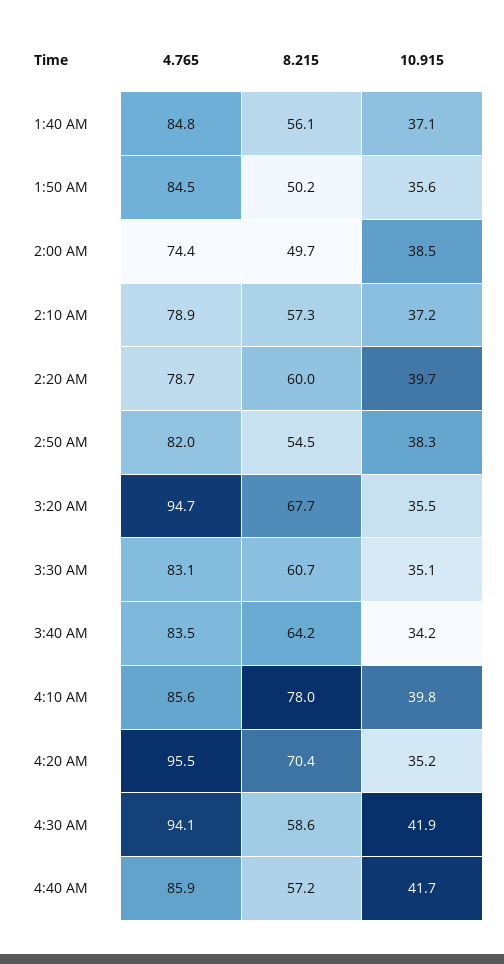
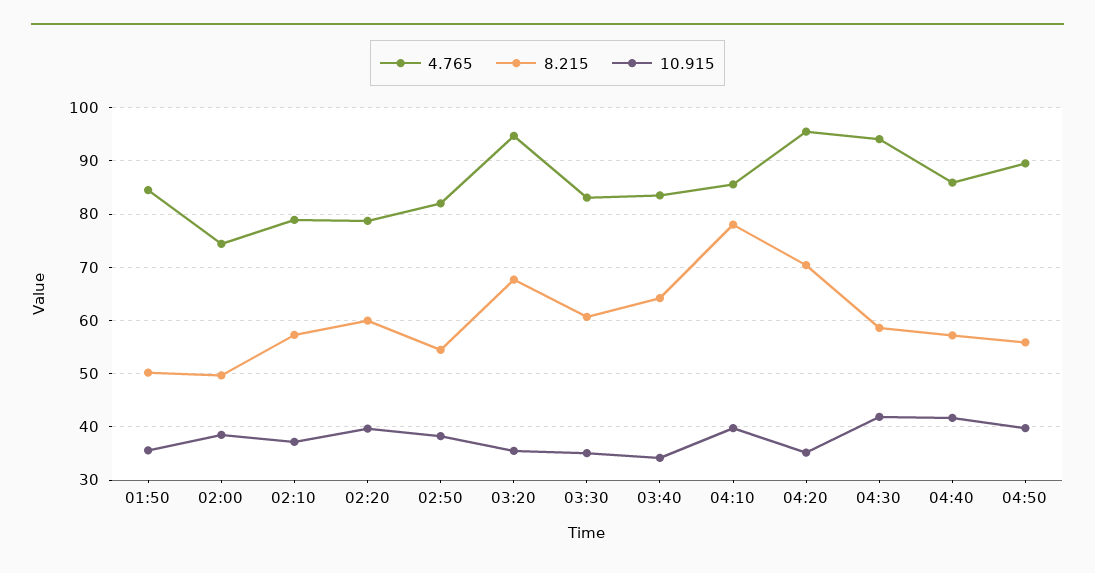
4.765, 1:40 AM: 84.8 -> none
8.215, 1:40 AM: 56.1 -> none
10.915, 1:40 AM: 37.1 -> none
4.765, 04:50: none -> 90
8.215, 04:50: none -> 56
10.915, 04:50: none -> 40

